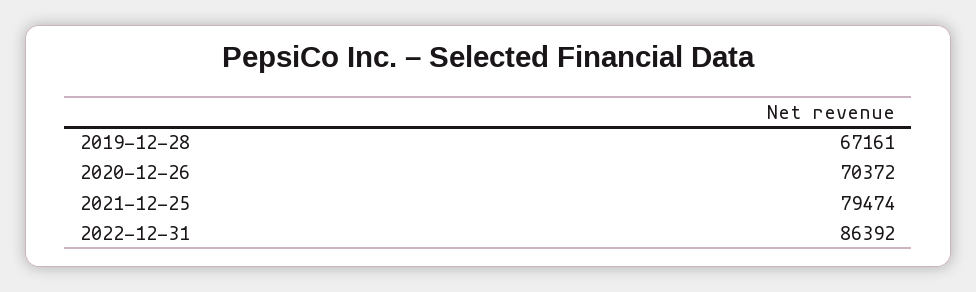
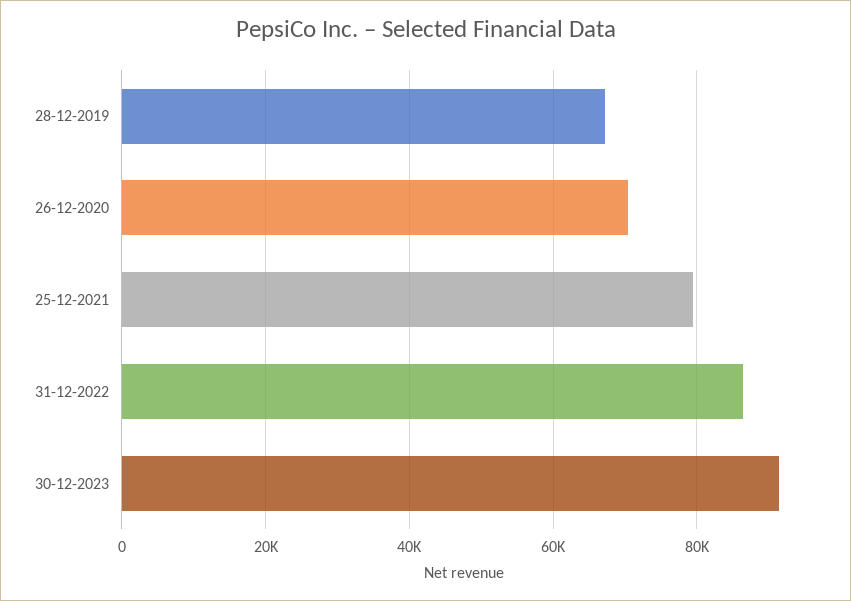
30-12-2023: none -> 92000

